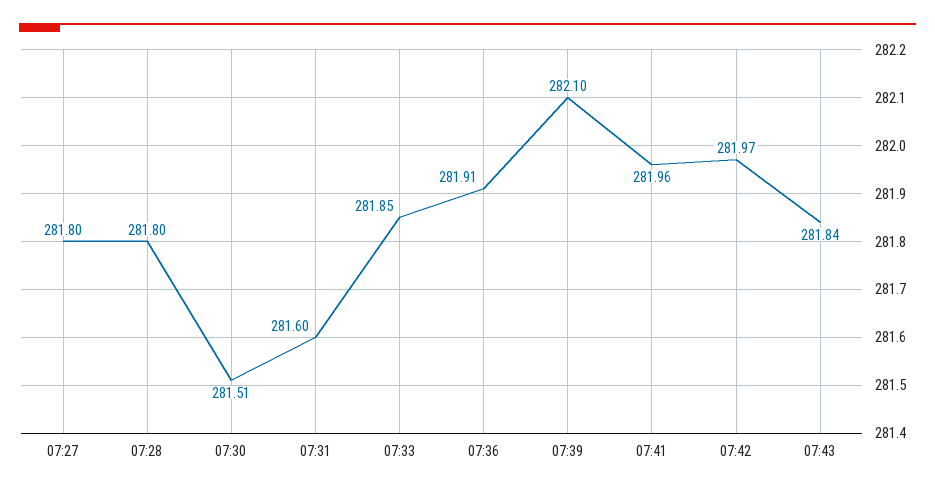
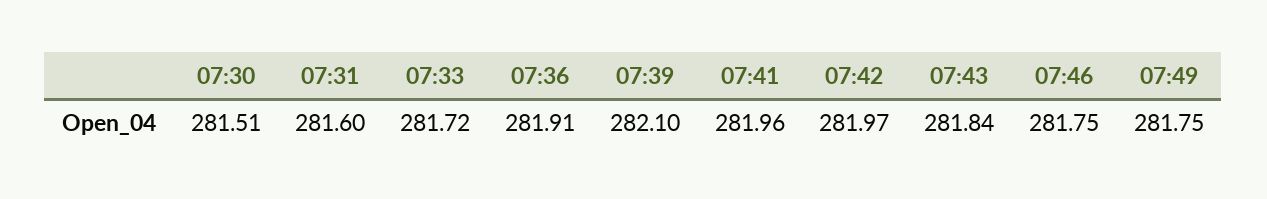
07:27: 281.8 -> none
07:28: 281.8 -> none
07:33: 281.85 -> 281.72
07:46: none -> 281.75
07:49: none -> 281.75

